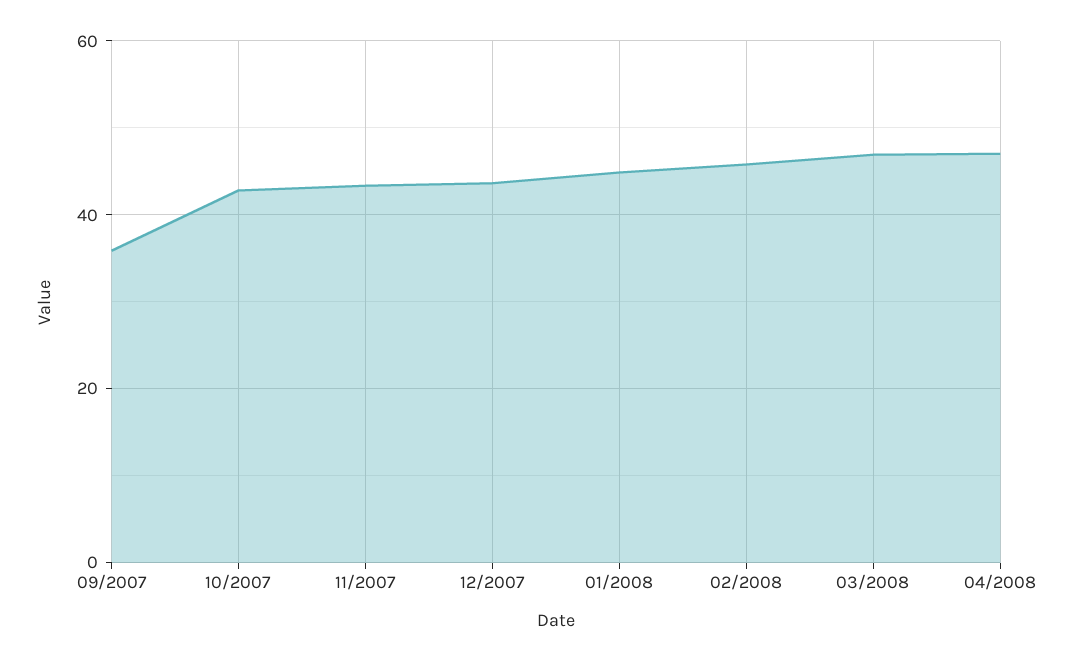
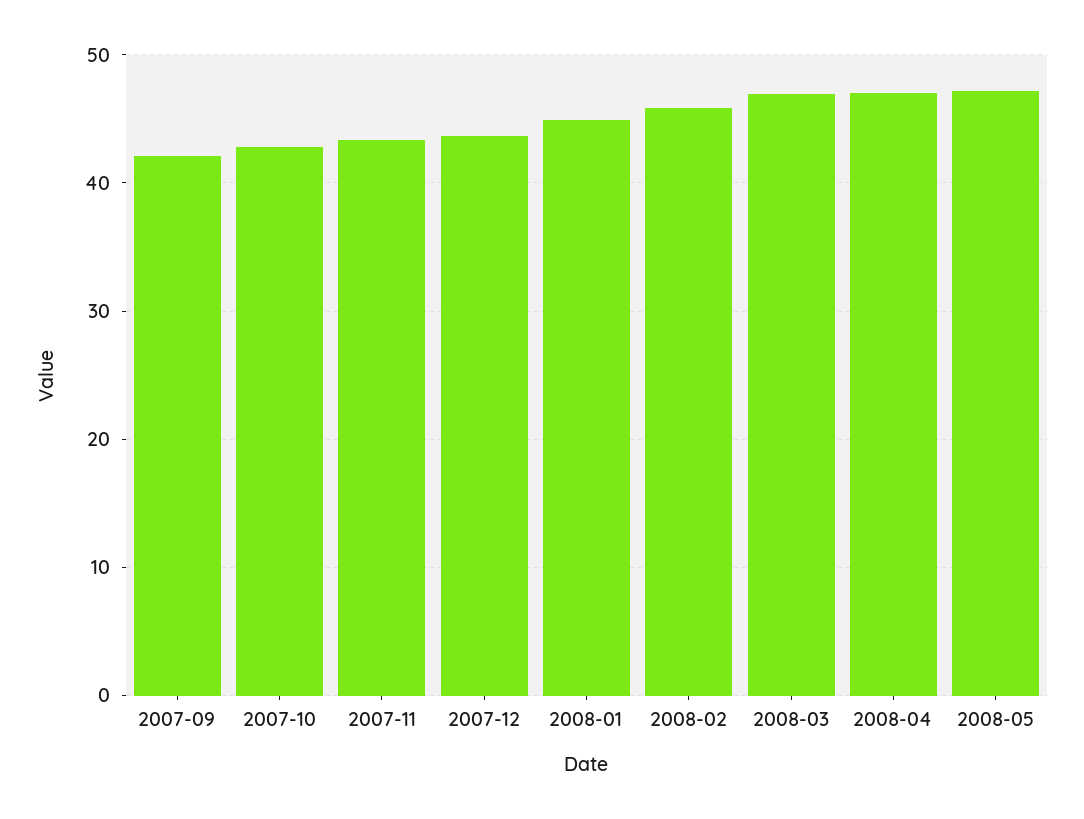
09/2007: 36 -> 42
2008-05: none -> 47

